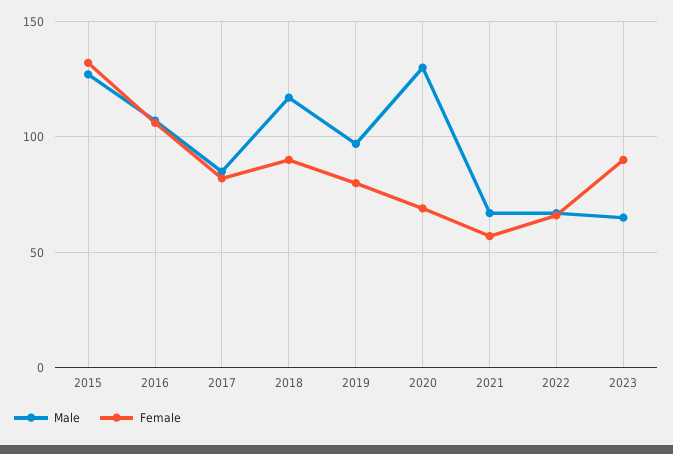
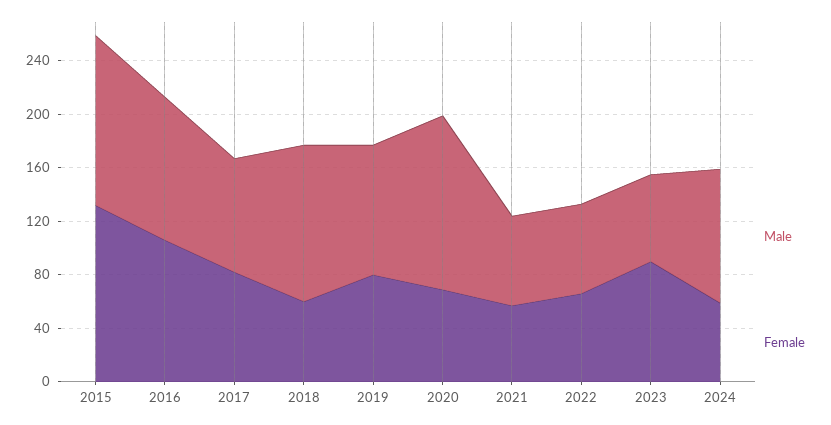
Female, 2018: 90 -> 60
Male, 2024: none -> 100
Female, 2024: none -> 60

